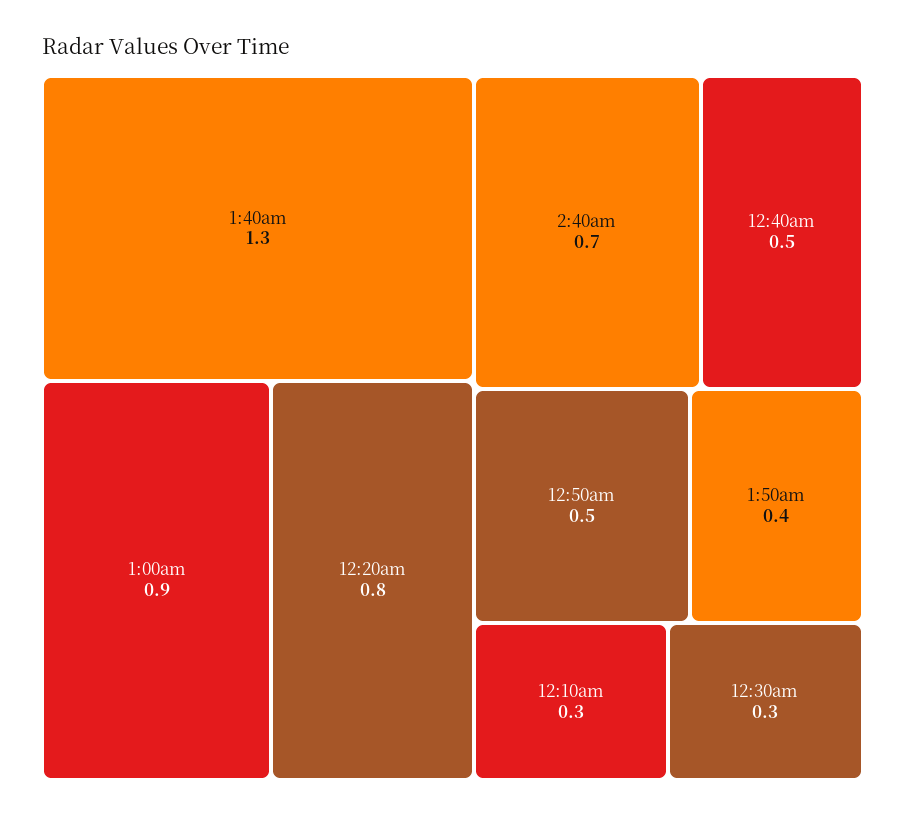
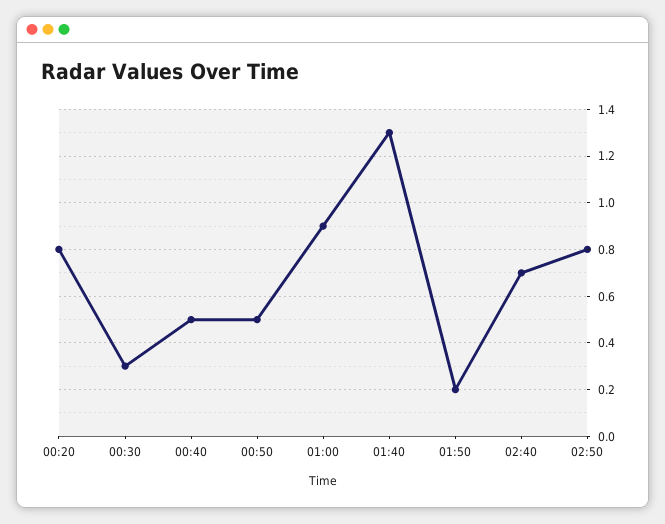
1:50am: 0.4 -> 0.2
12:10am: 0.3 -> none
02:50: none -> 0.8

